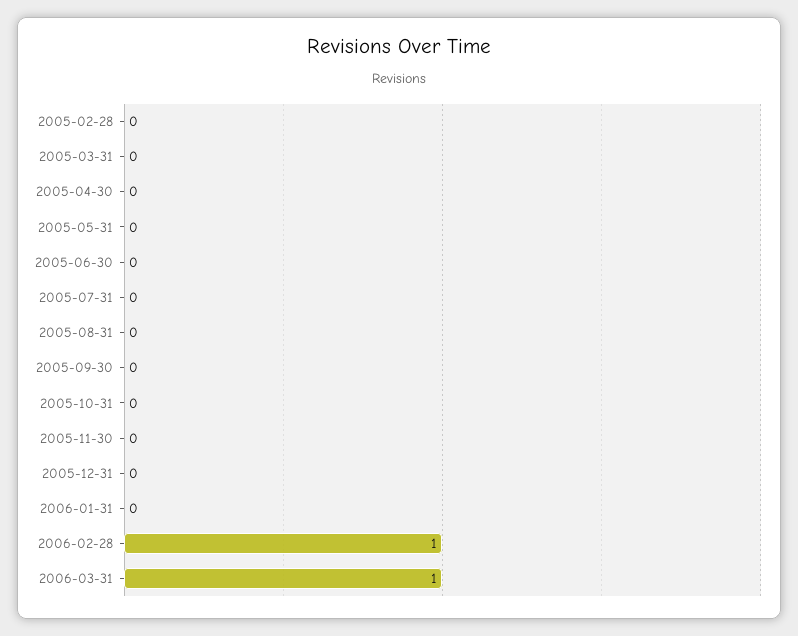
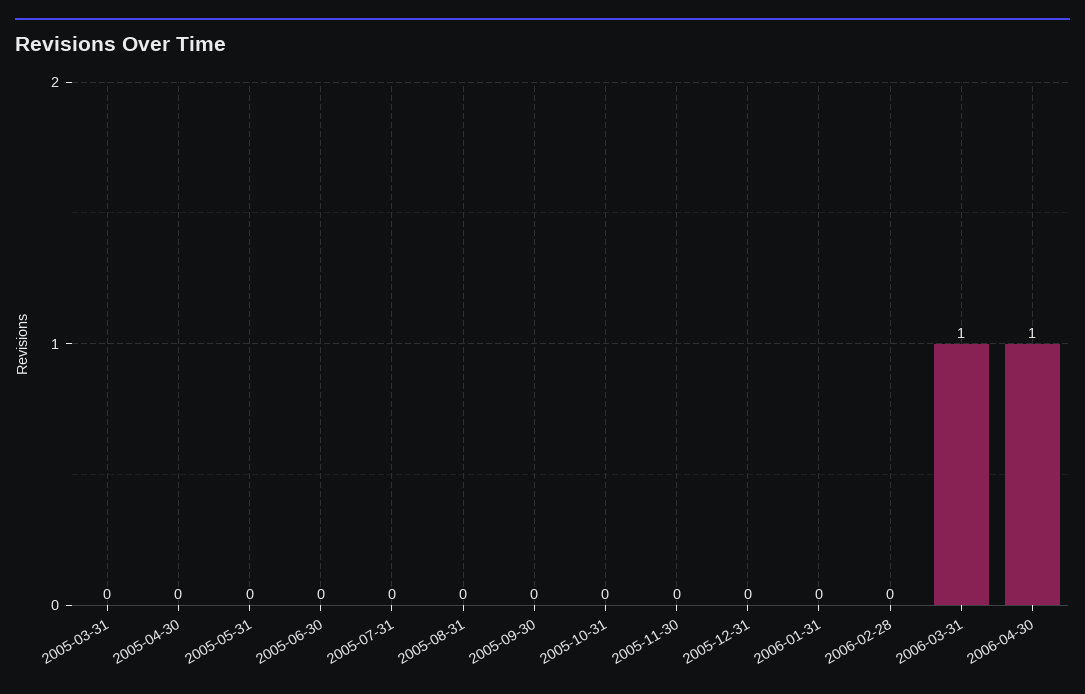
2005-02-28: 0 -> none
2006-02-28: 1 -> 0
2006-04-30: none -> 1

